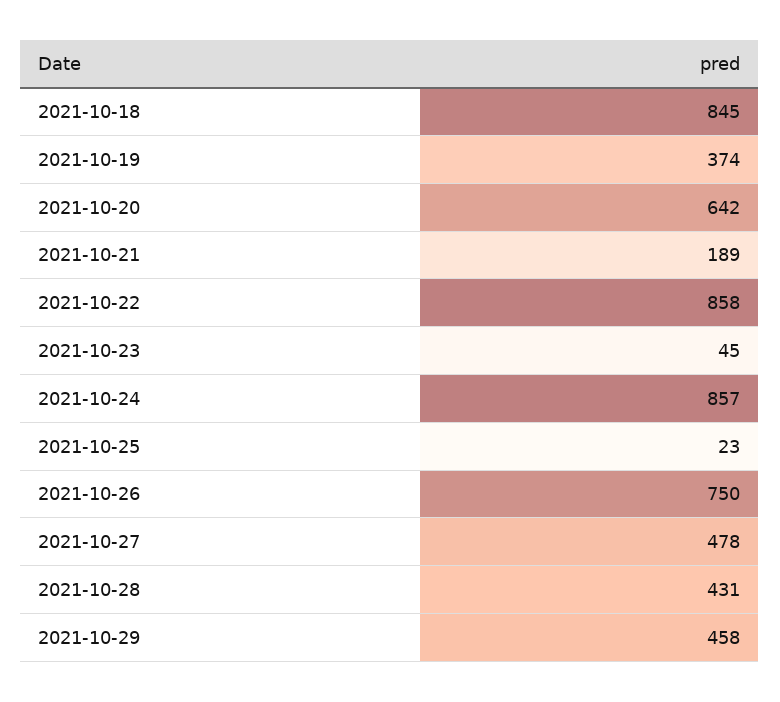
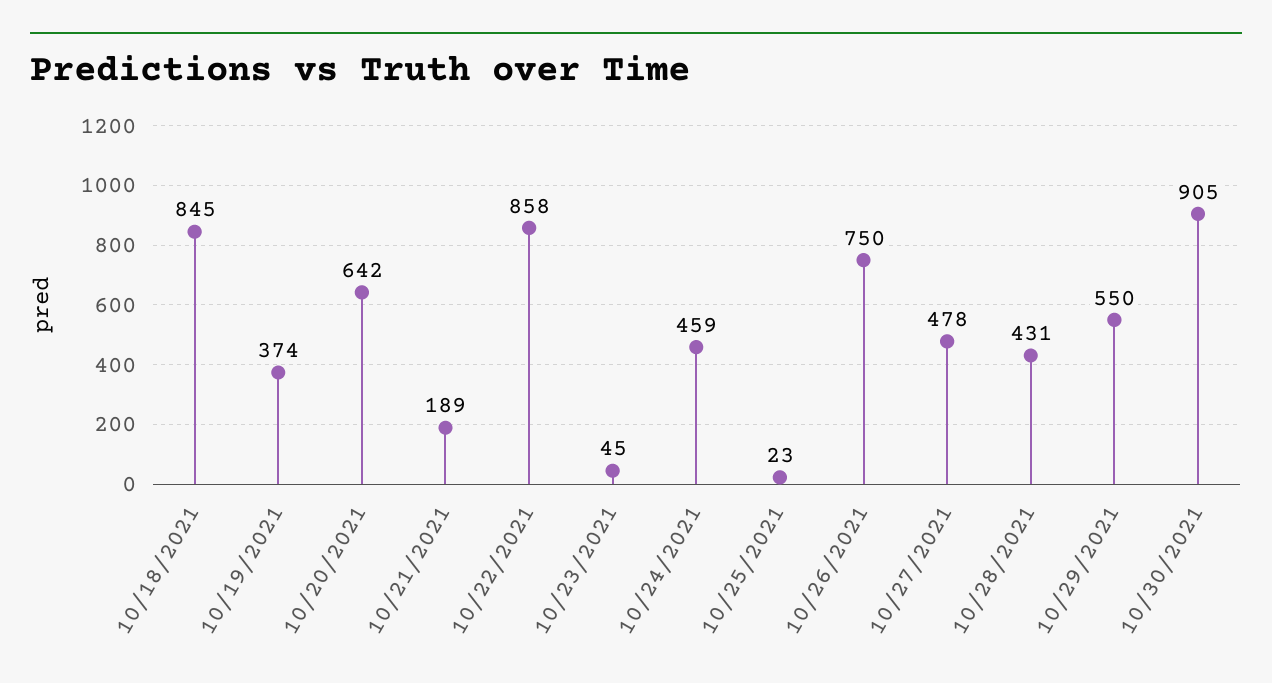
2021-10-24: 857 -> 459
2021-10-29: 458 -> 550
10/30/2021: none -> 905

